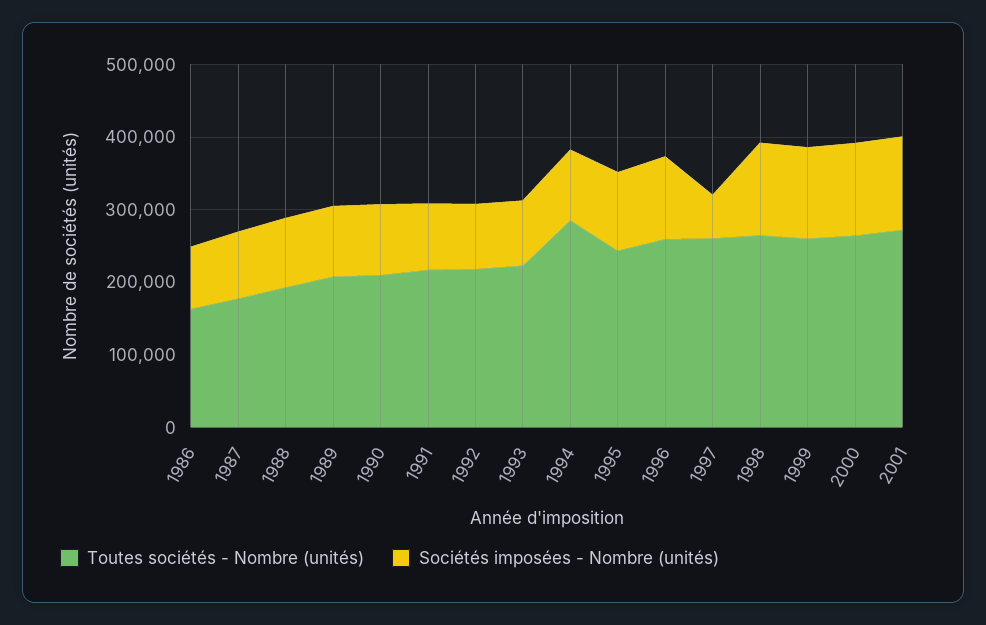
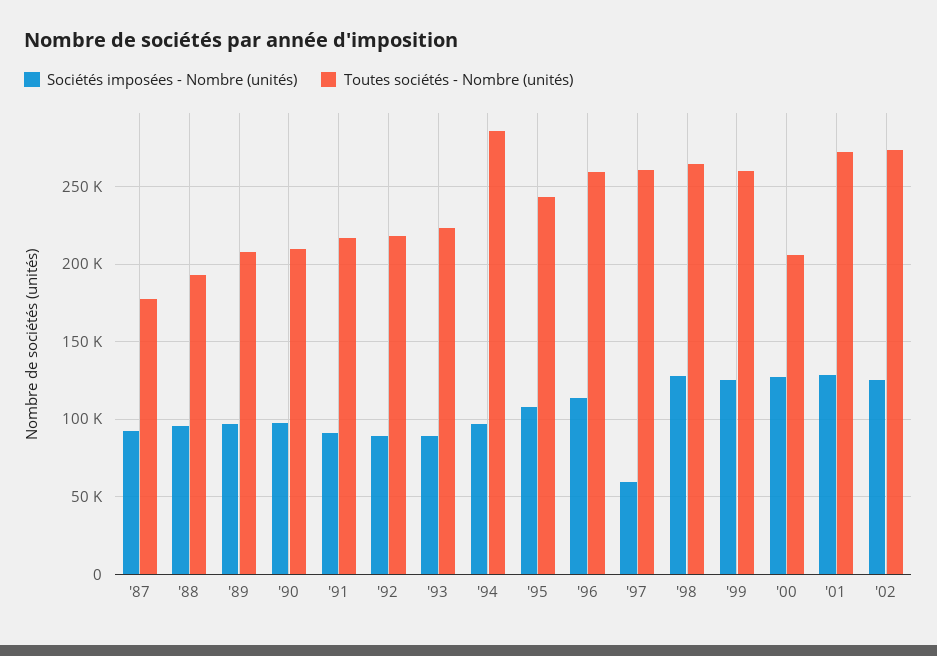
Toutes sociétés - Nombre (unités), 1986: 160000 -> none
Sociétés imposées - Nombre (unités), 1986: 80000 -> none
Toutes sociétés - Nombre (unités), 2000: 260000 -> 205000
Sociétés imposées - Nombre (unités), '02: none -> 125000
Toutes sociétés - Nombre (unités), '02: none -> 275000

